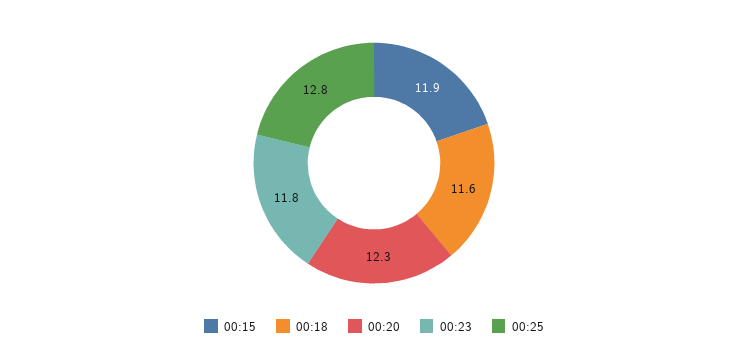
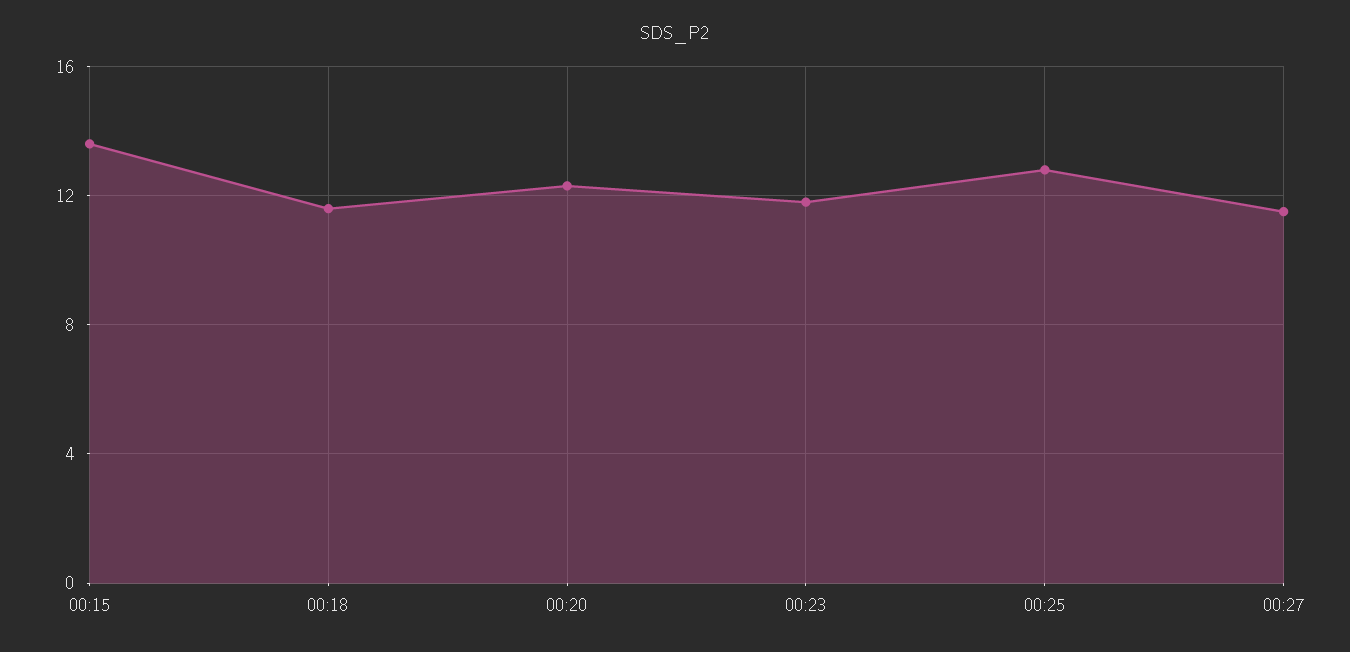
00:15: 11.9 -> 13.5
00:27: none -> 11.5

